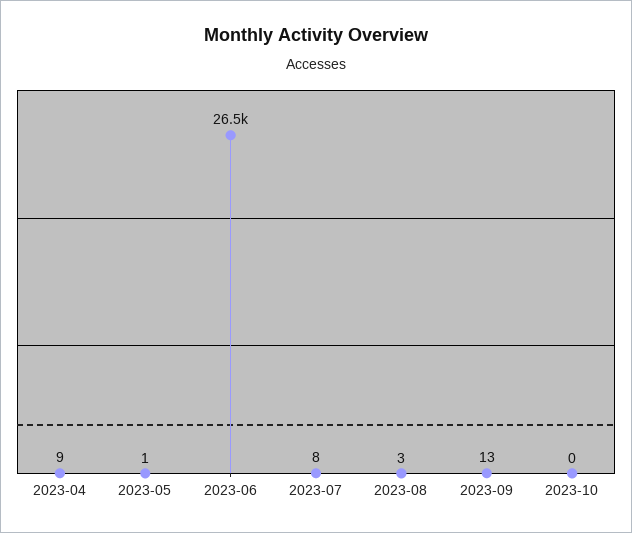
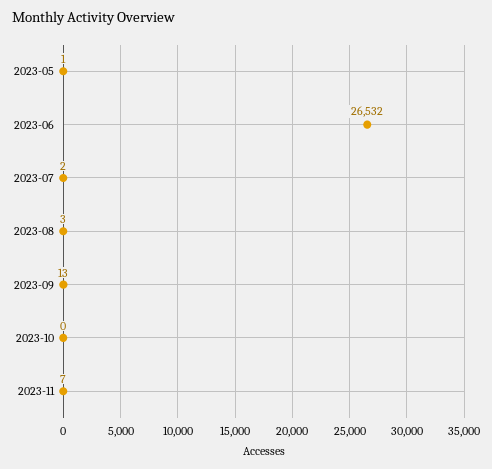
2023-04: 9 -> none
2023-07: 8 -> 2
2023-11: none -> 7

